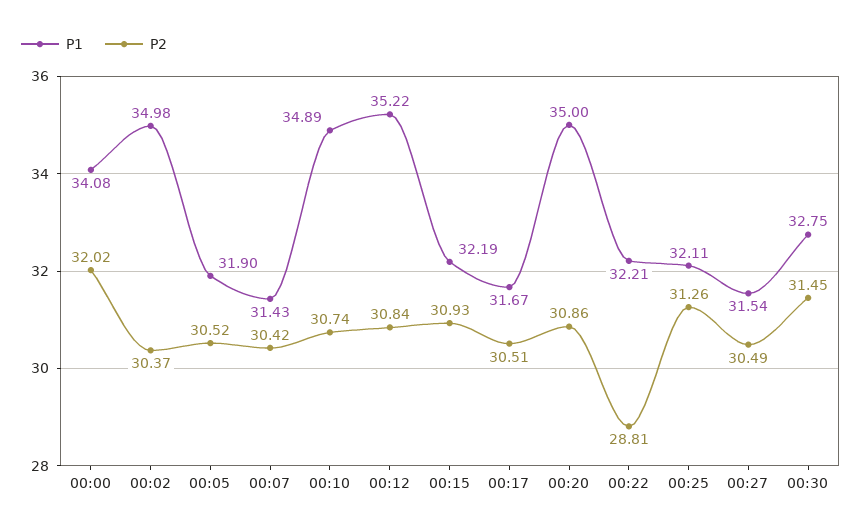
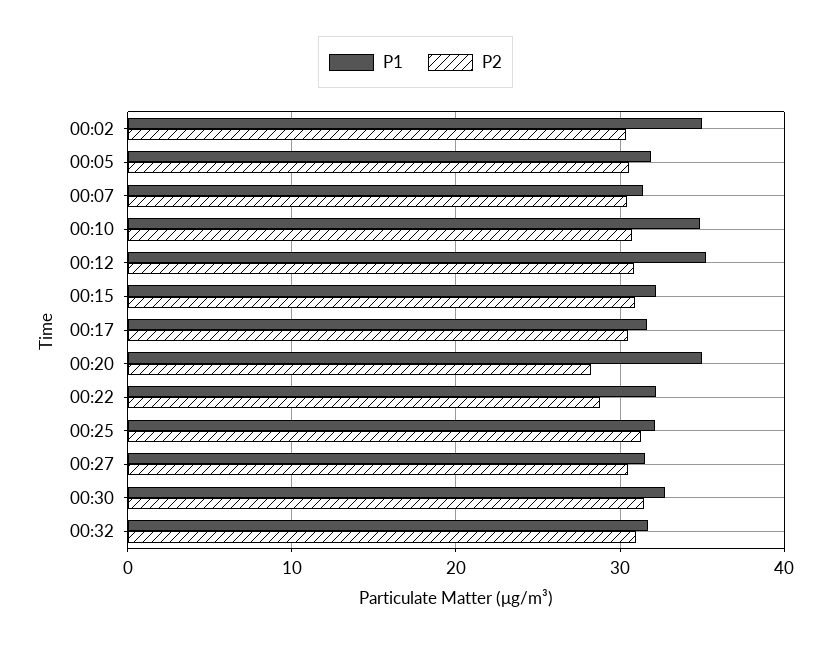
P1, 00:00: 34.08 -> none
P2, 00:00: 32.02 -> none
P2, 00:20: 30.86 -> 28
P1, 00:32: none -> 32
P2, 00:32: none -> 31

